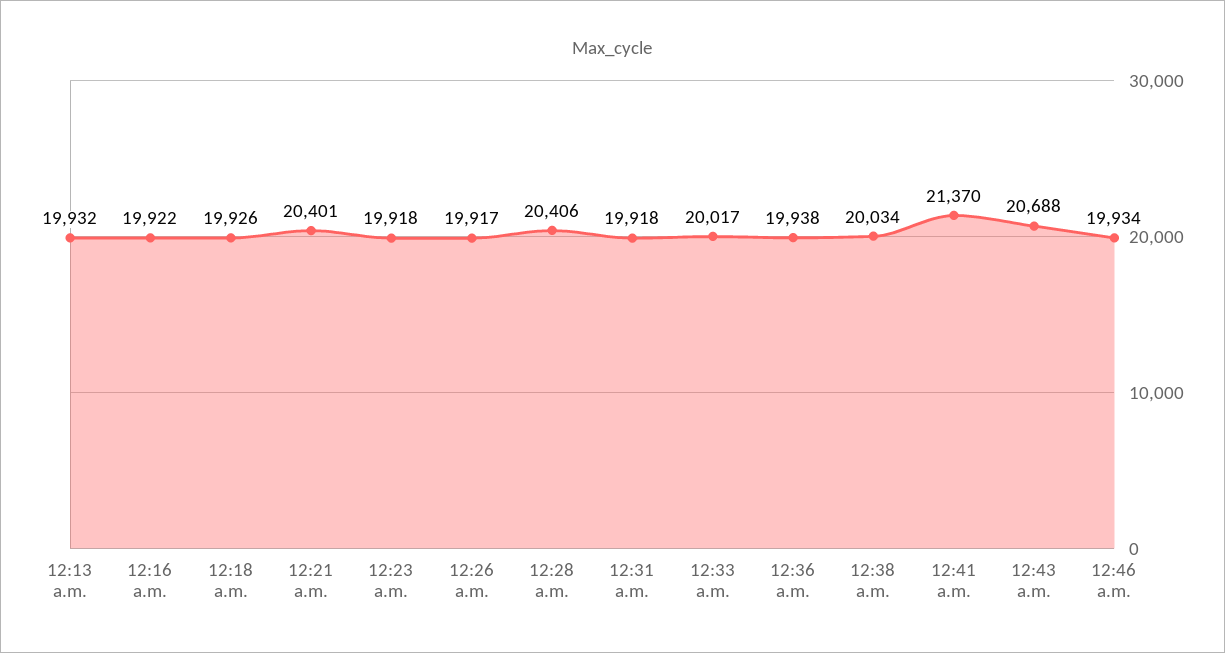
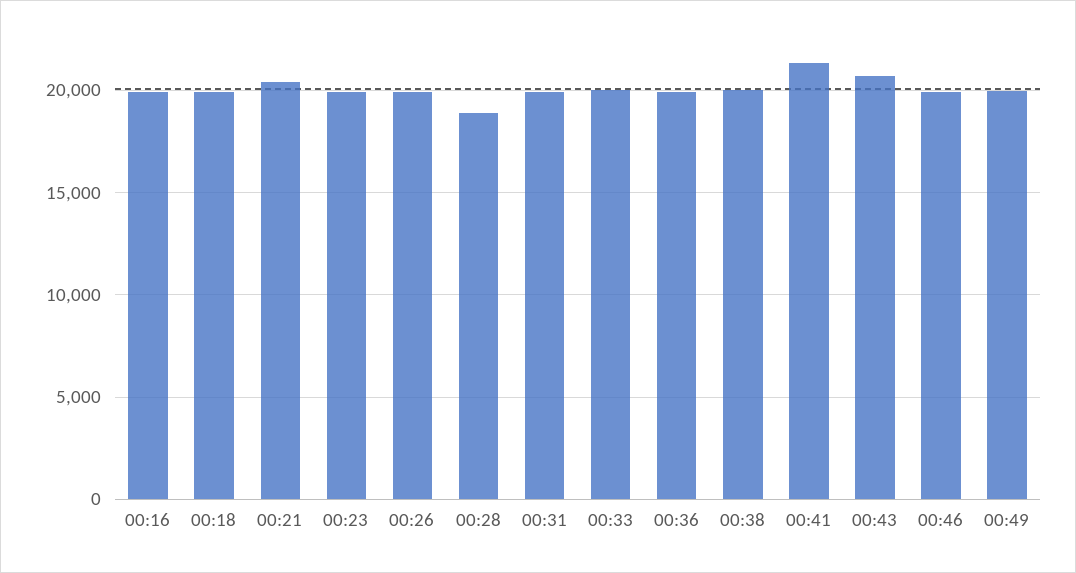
12:13 a.m.: 19932 -> none
12:28 a.m.: 20406 -> 19000
00:49: none -> 20000

